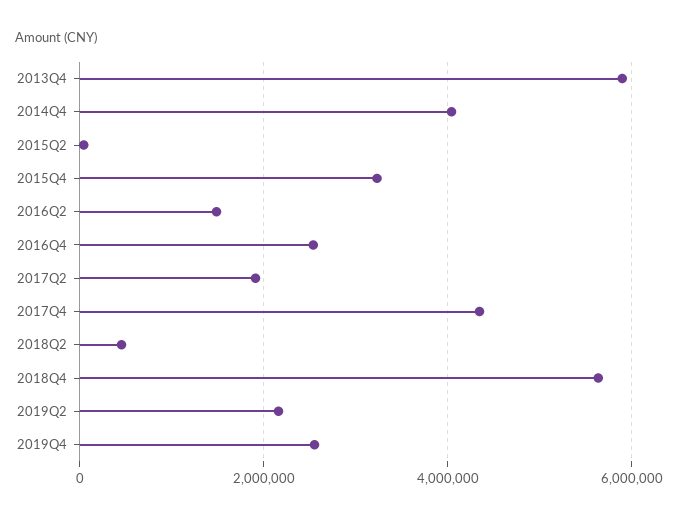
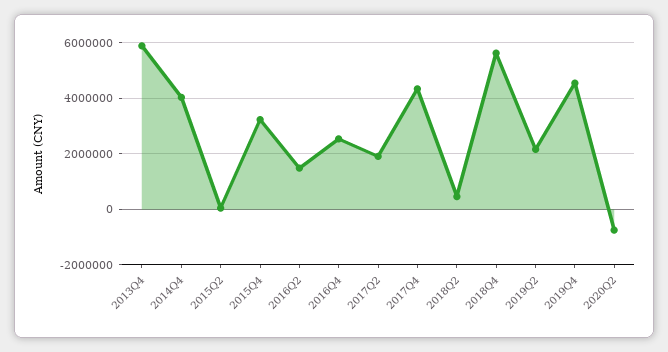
2019Q4: 2600000 -> 4500000
2020Q2: none -> -750000

